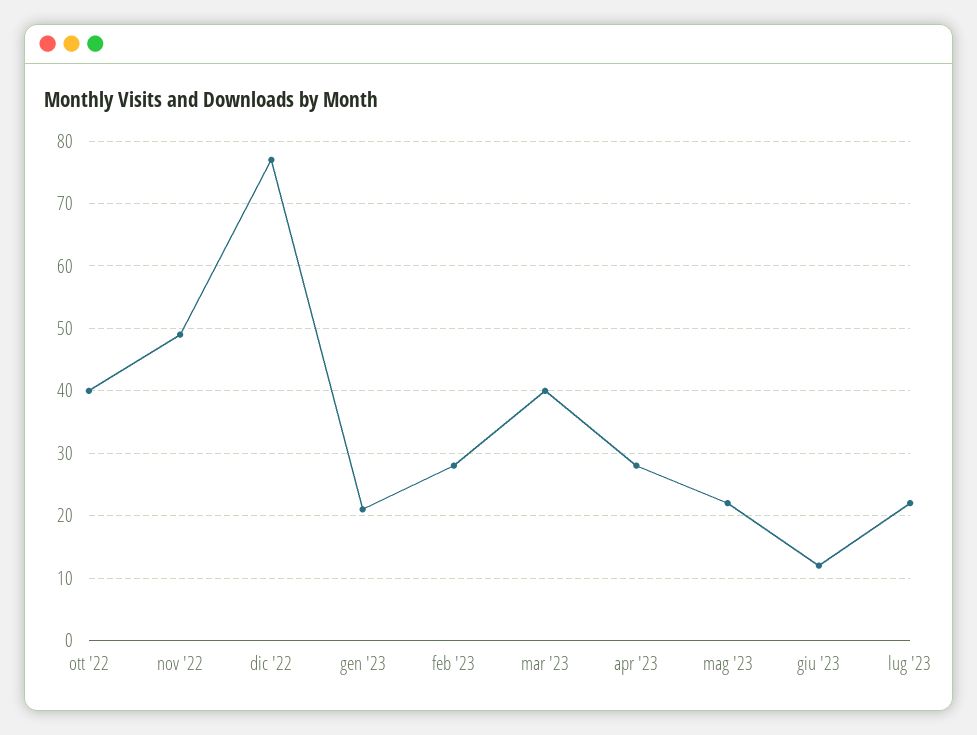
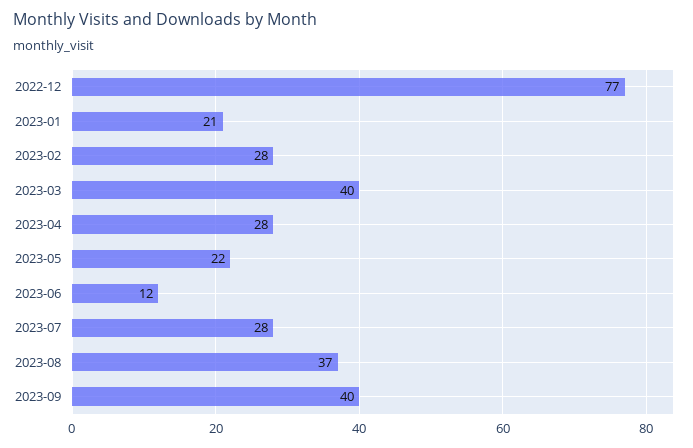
ott '22: 40 -> none
nov '22: 49 -> none
lug '23: 22 -> 28
2023-08: none -> 37
2023-09: none -> 40

